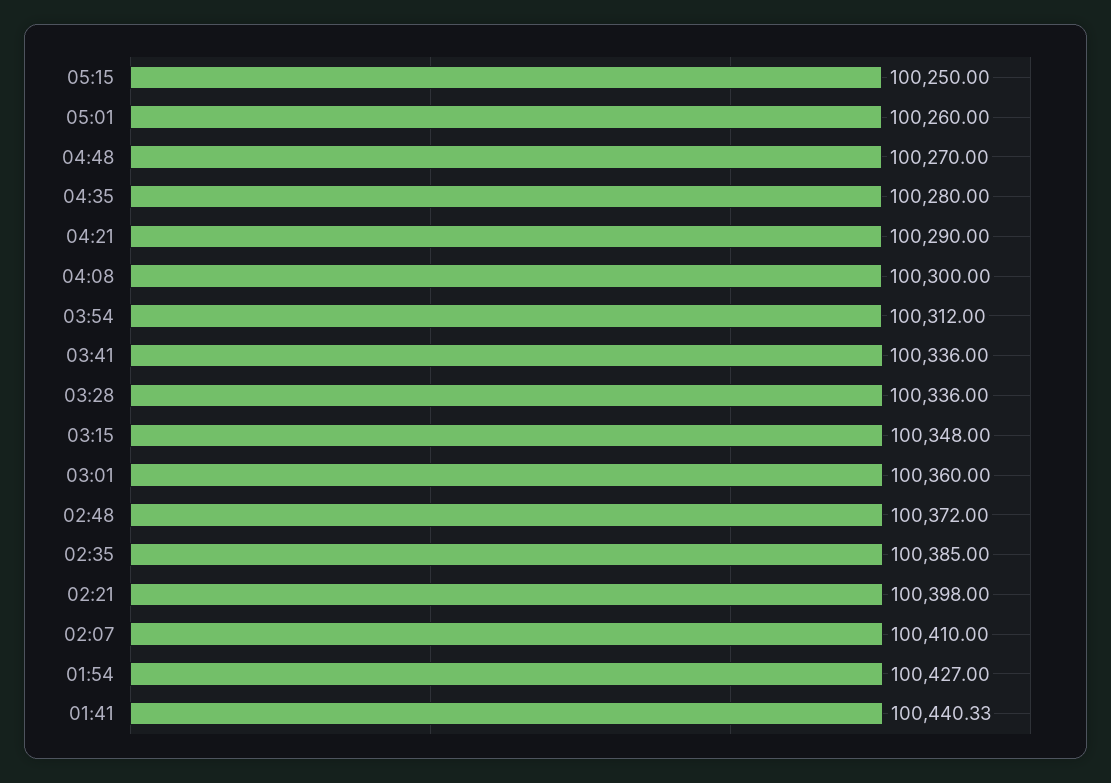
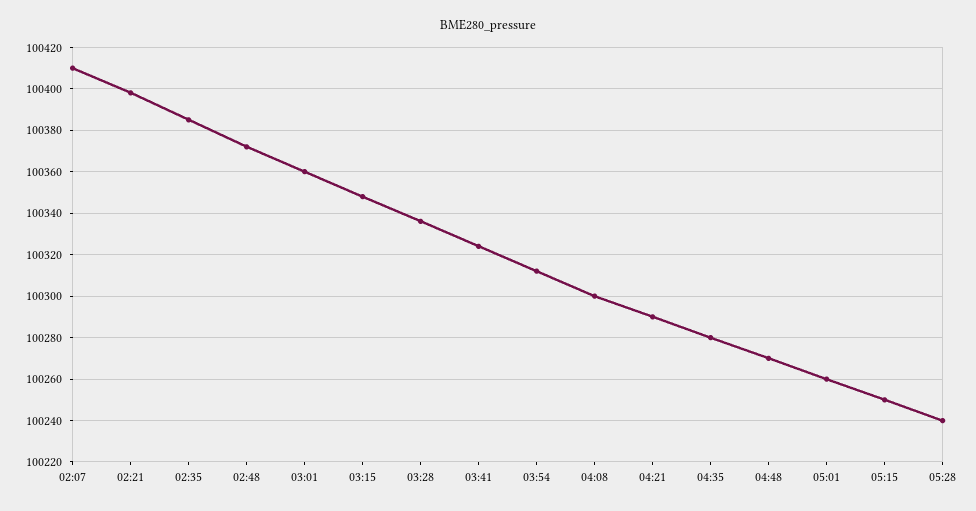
03:41: 100336 -> 100325
01:54: 100427 -> none
01:41: 100440.33 -> none
05:28: none -> 100240

